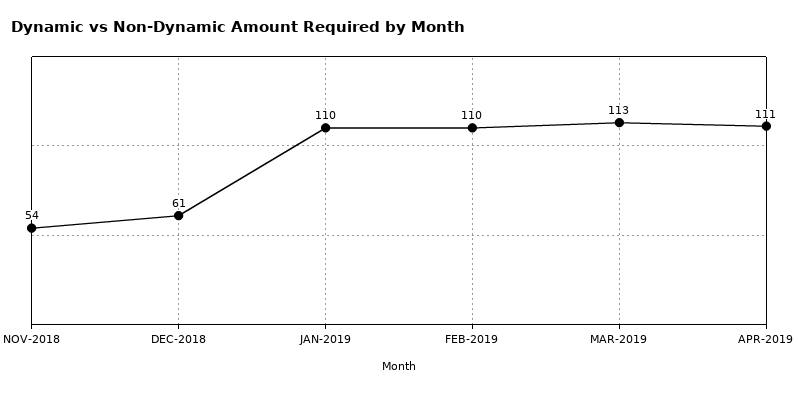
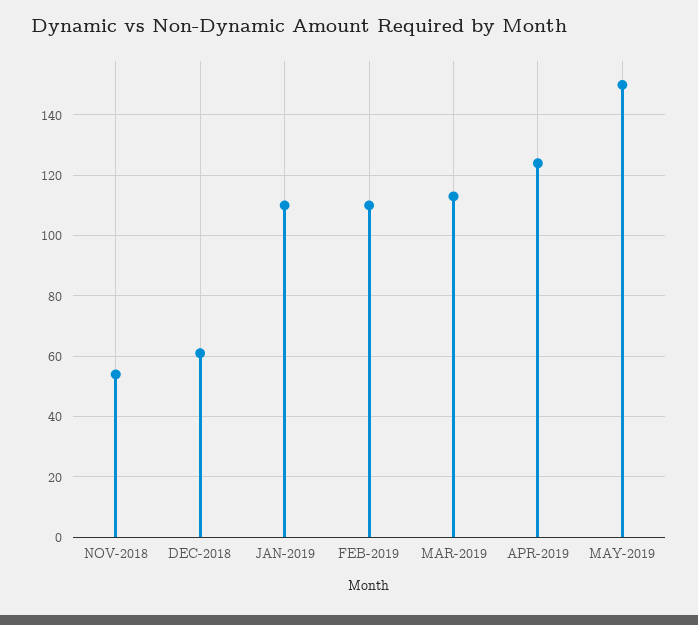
APR-2019: 111 -> 125
MAY-2019: none -> 150

